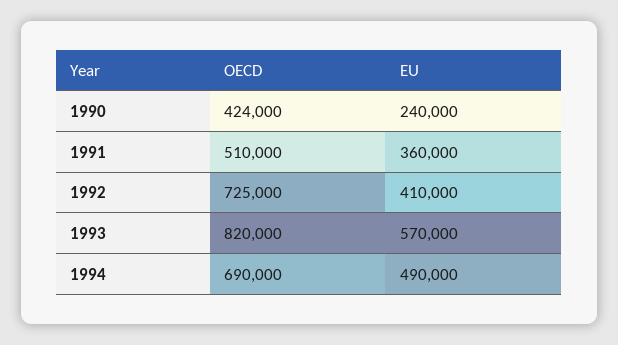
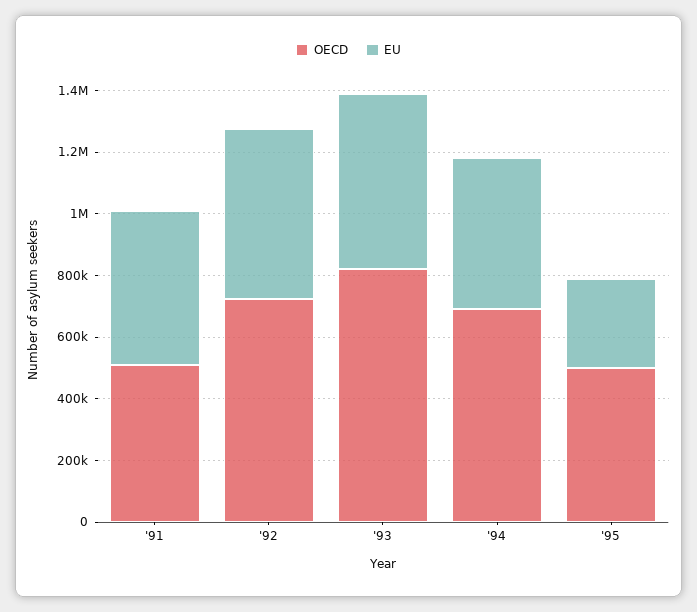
OECD, 1990: 424000 -> none
EU, 1990: 240000 -> none
EU, 1991: 360000 -> 500000
EU, 1992: 410000 -> 550000
OECD, '95: none -> 500000
EU, '95: none -> 300000

